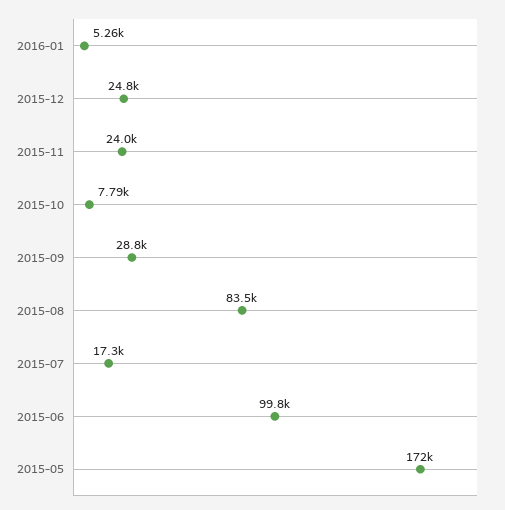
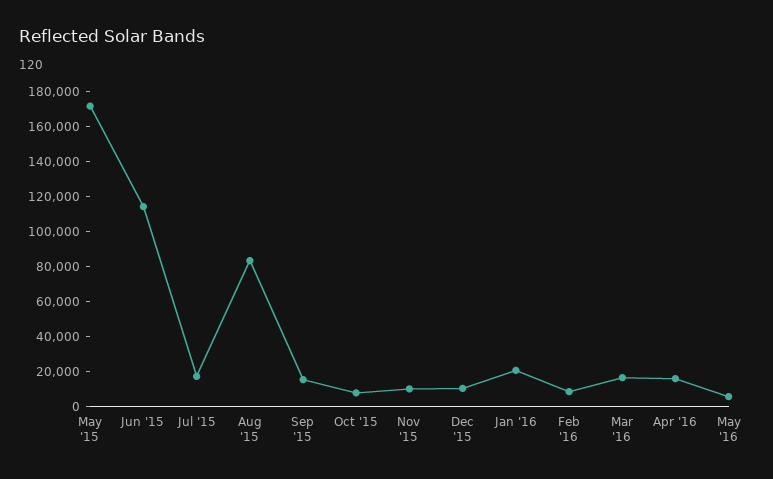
2016-01: 5260 -> 20000
2015-12: 24800 -> 10000
2015-11: 24000 -> 10000
2015-09: 28800 -> 15000
2015-06: 99800 -> 115000
Feb '16: none -> 10000
Mar '16: none -> 15000
Apr '16: none -> 15000
May '16: none -> 5000

